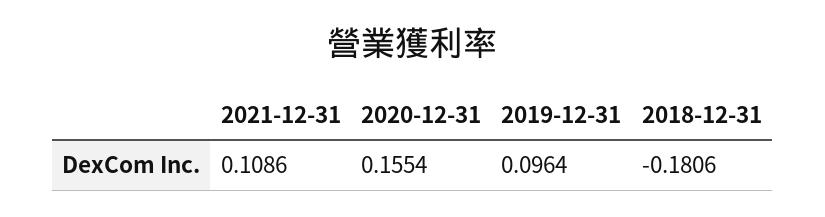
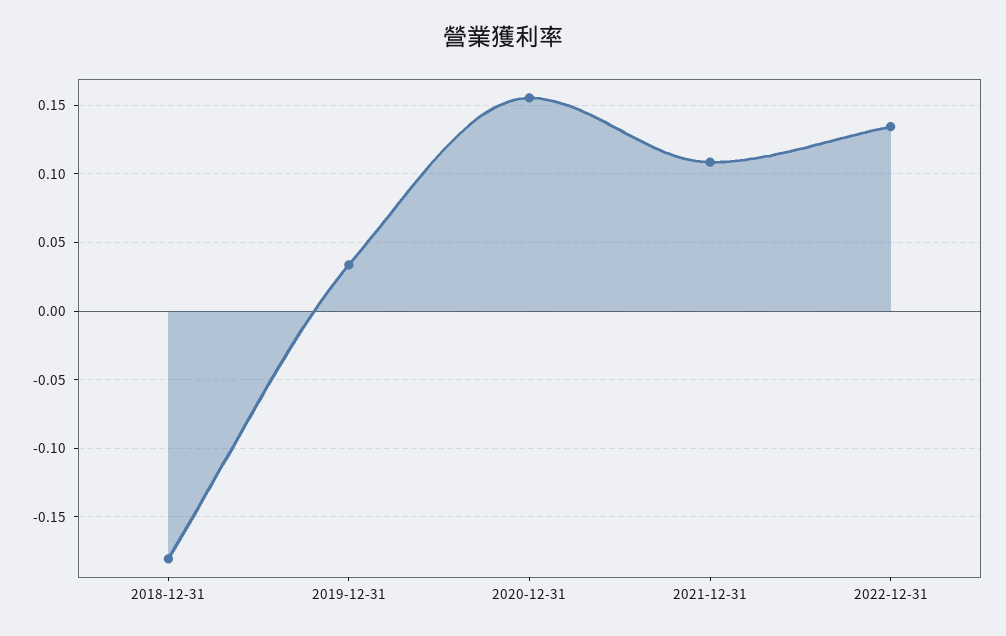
2019-12-31: 0.0964 -> 0.035
2022-12-31: none -> 0.135

